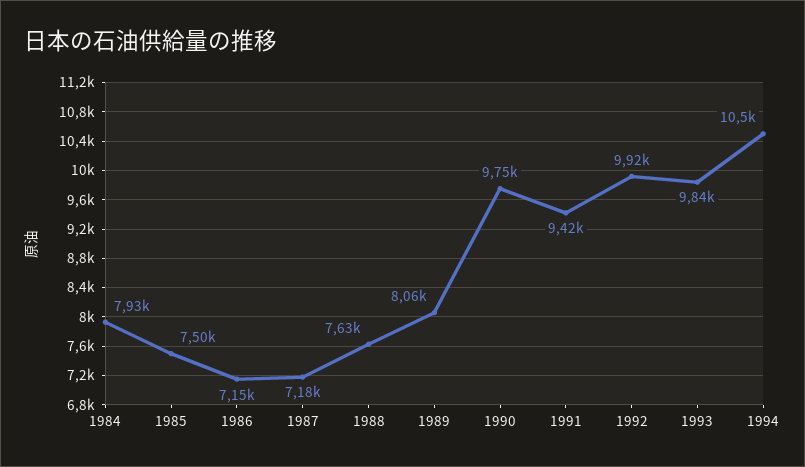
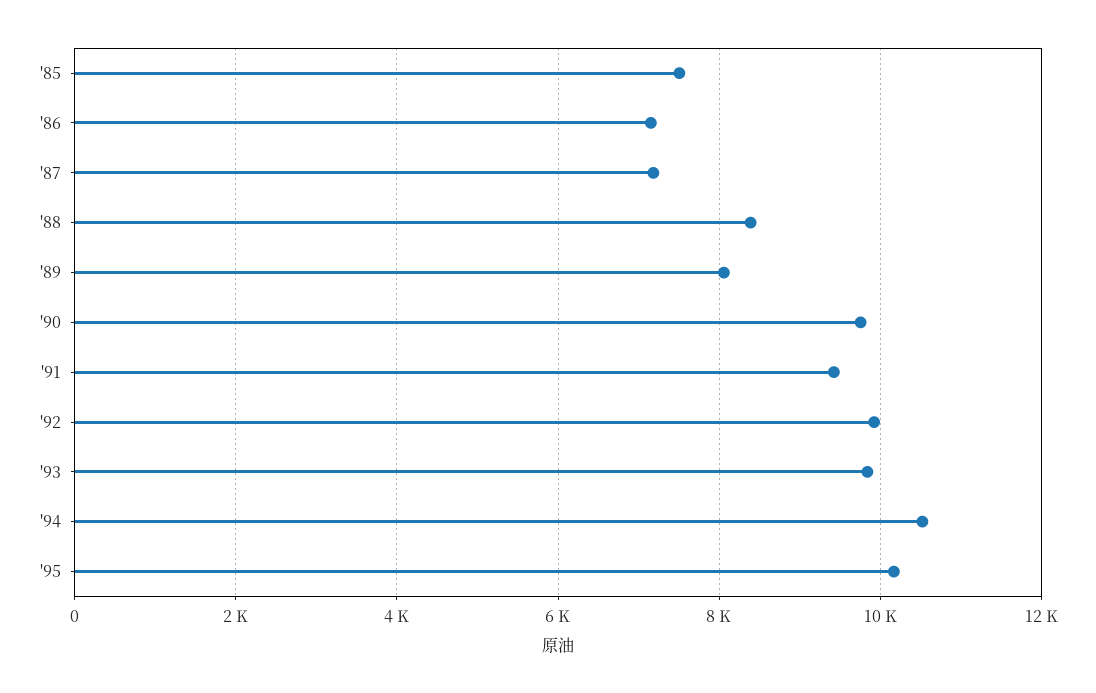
1984: 7930 -> none
1988: 7630 -> 8400
'95: none -> 10200

